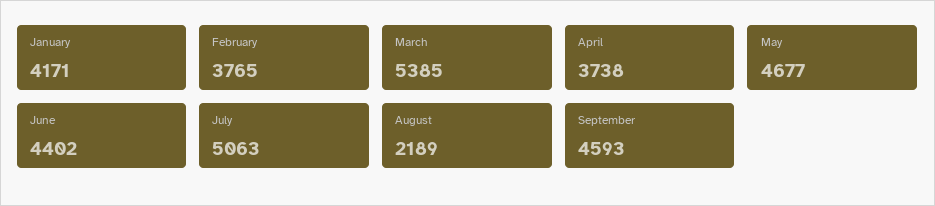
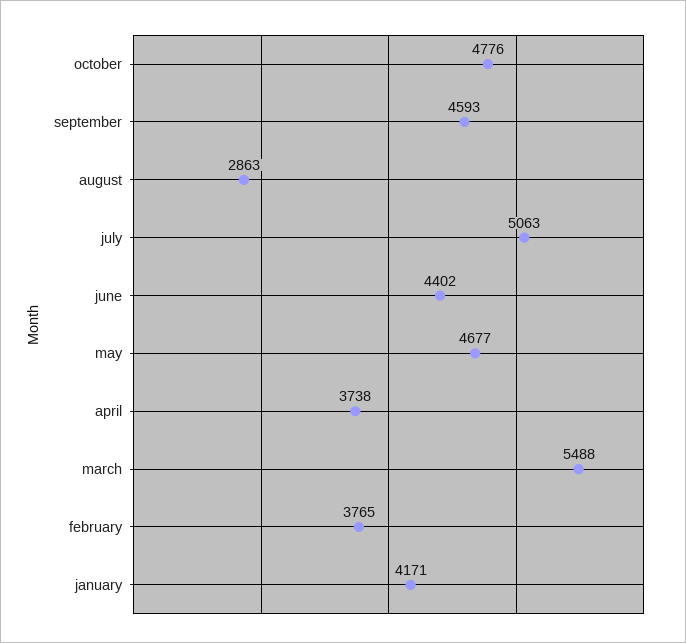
March: 5385 -> 5488
August: 2189 -> 2863
october: none -> 4776

